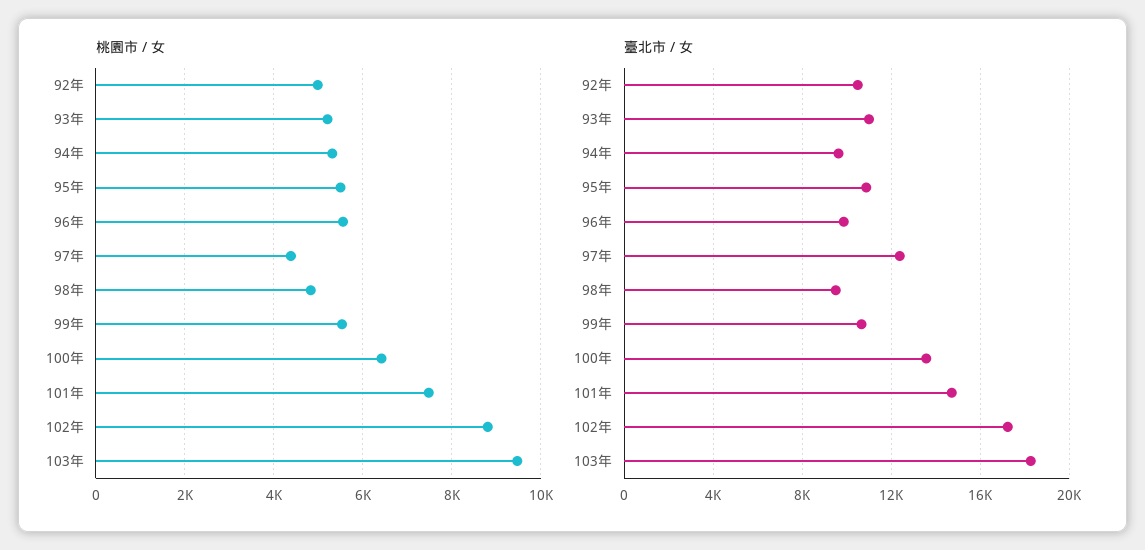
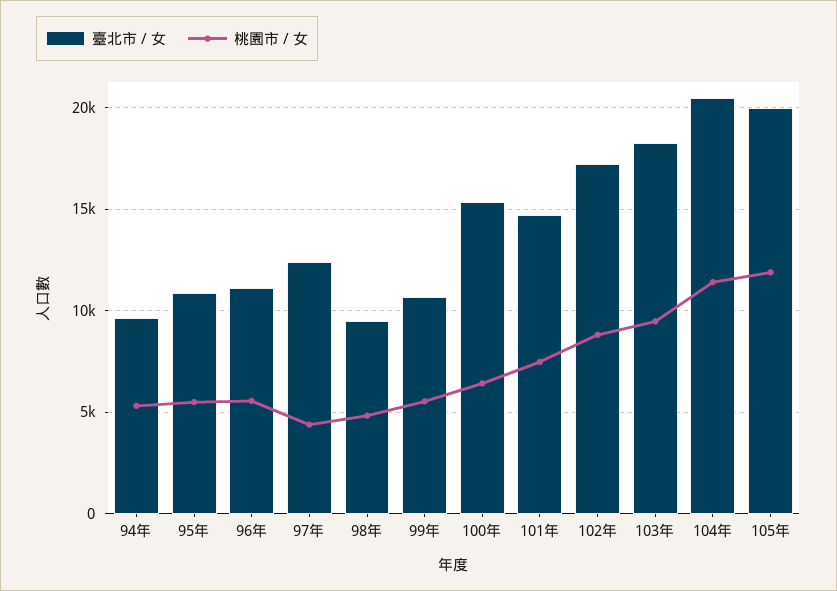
桃園市 / 女, 92年: 5000 -> none
桃園市 / 女, 93年: 5200 -> none
臺北市 / 女, 92年: 10500 -> none
臺北市 / 女, 93年: 11000 -> none
臺北市 / 女, 96年: 10000 -> 11000
臺北市 / 女, 100年: 13500 -> 15500
臺北市 / 女, 104年: none -> 20500
桃園市 / 女, 104年: none -> 11500
臺北市 / 女, 105年: none -> 20000
桃園市 / 女, 105年: none -> 12000

